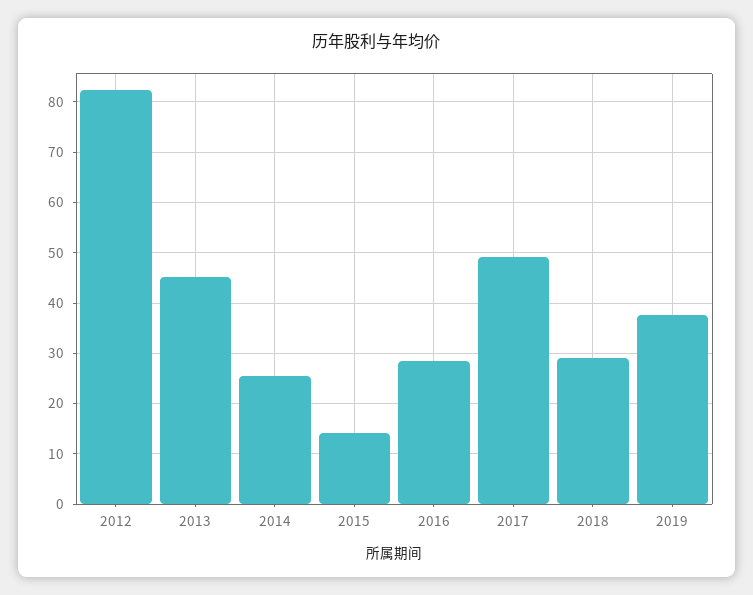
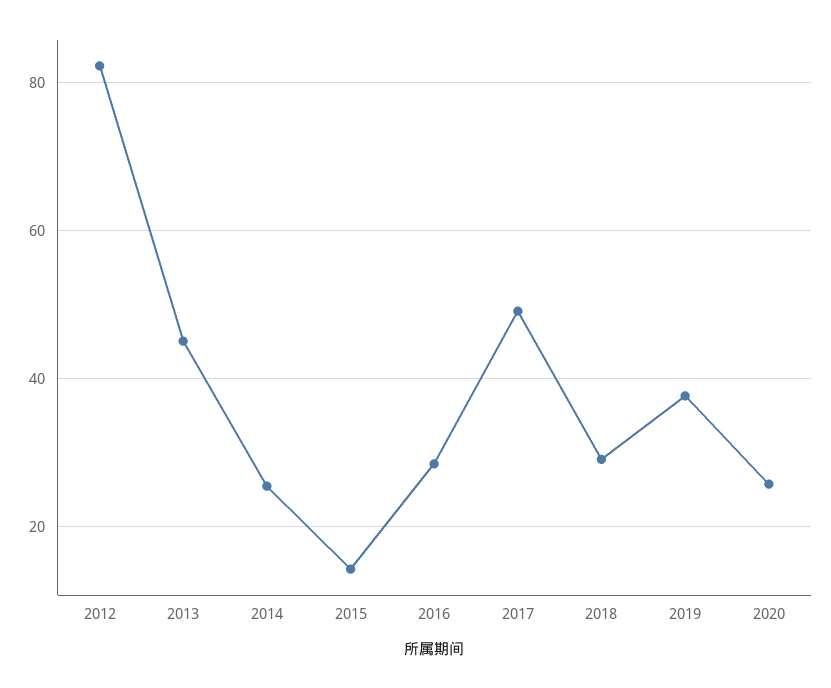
2020: none -> 26

